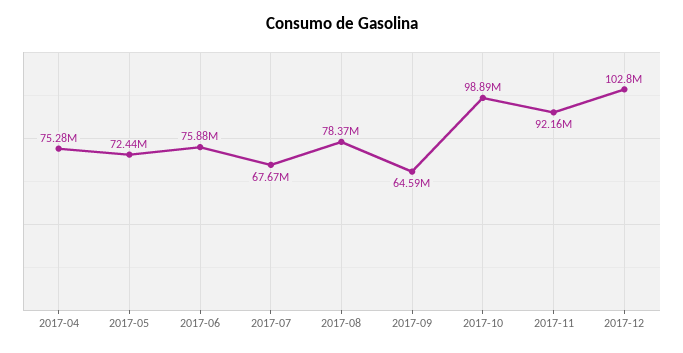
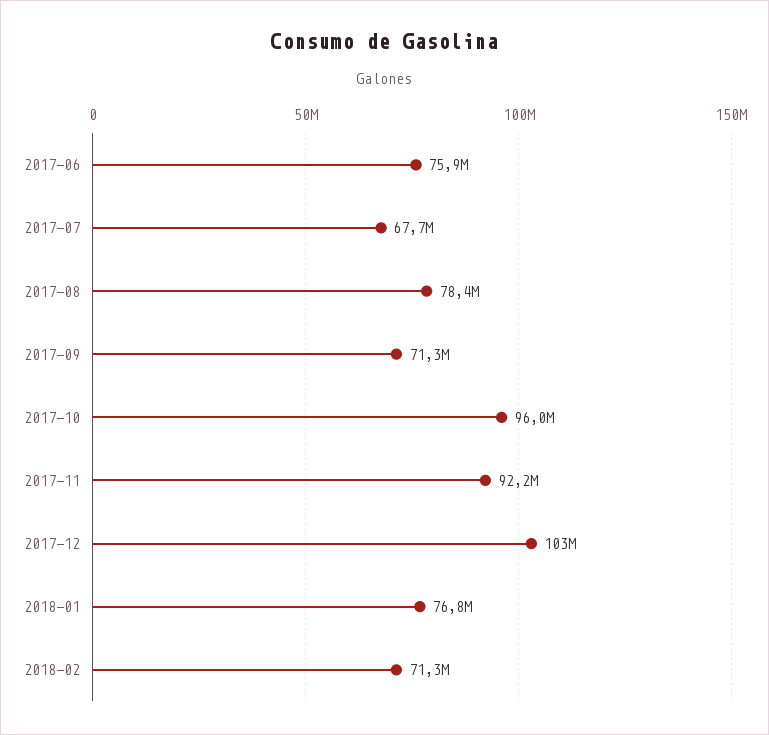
2017-04: 75280000 -> none
2017-05: 72440000 -> none
2017-09: 64590000 -> 71300000
2017-10: 98890000 -> 96000000
2018-01: none -> 76800000
2018-02: none -> 71300000

